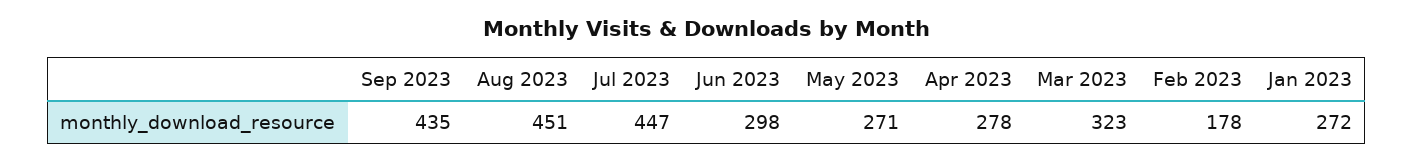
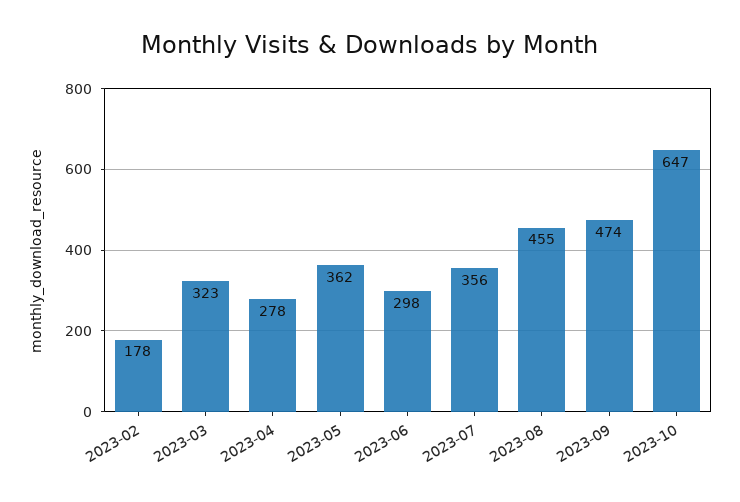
Sep 2023: 435 -> 474
Aug 2023: 451 -> 455
Jul 2023: 447 -> 356
May 2023: 271 -> 362
Jan 2023: 272 -> none
2023-10: none -> 647

